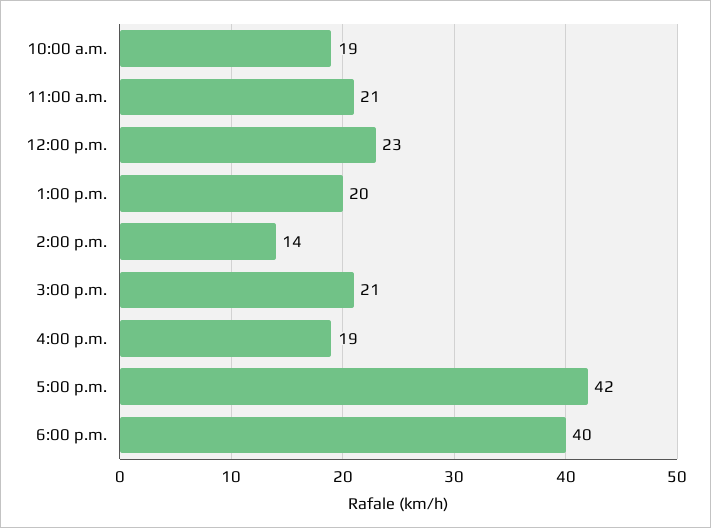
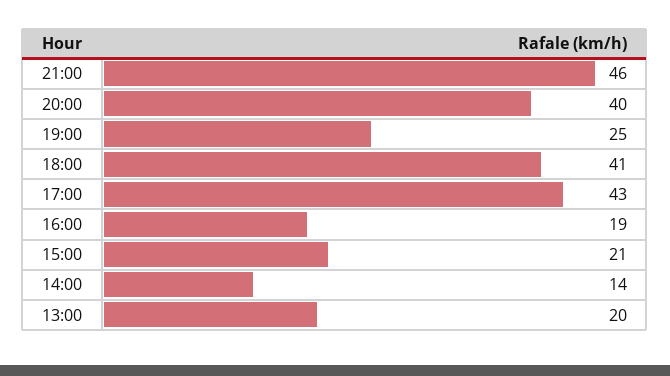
10:00 a.m.: 19 -> none
11:00 a.m.: 21 -> none
12:00 p.m.: 23 -> none
5:00 p.m.: 42 -> 43
6:00 p.m.: 40 -> 41
21:00: none -> 46
20:00: none -> 40
19:00: none -> 25

